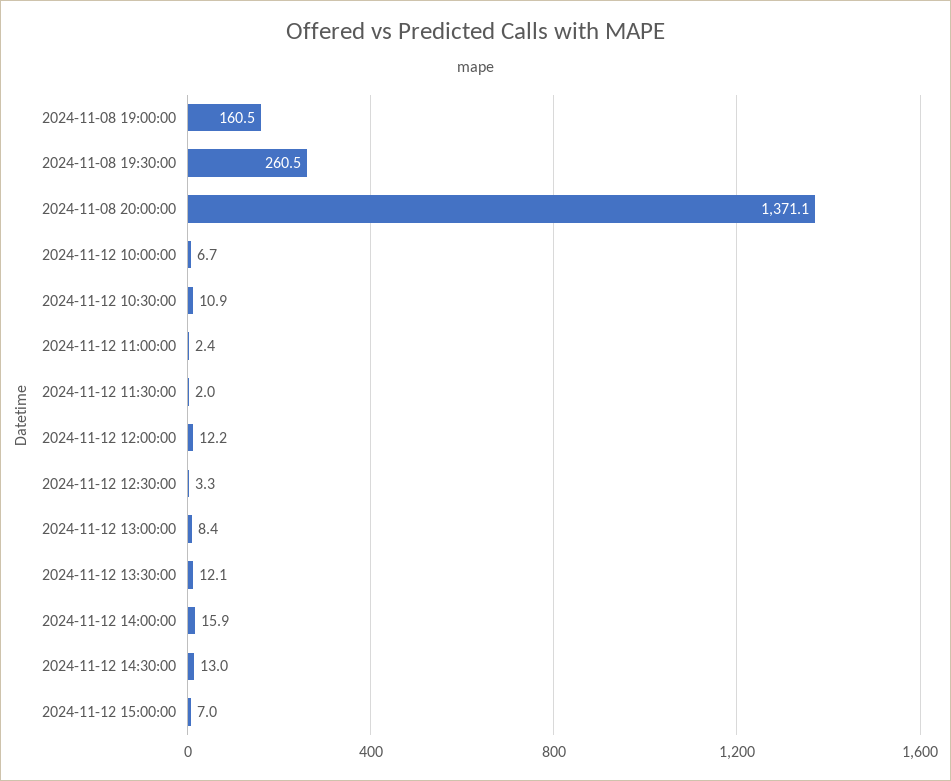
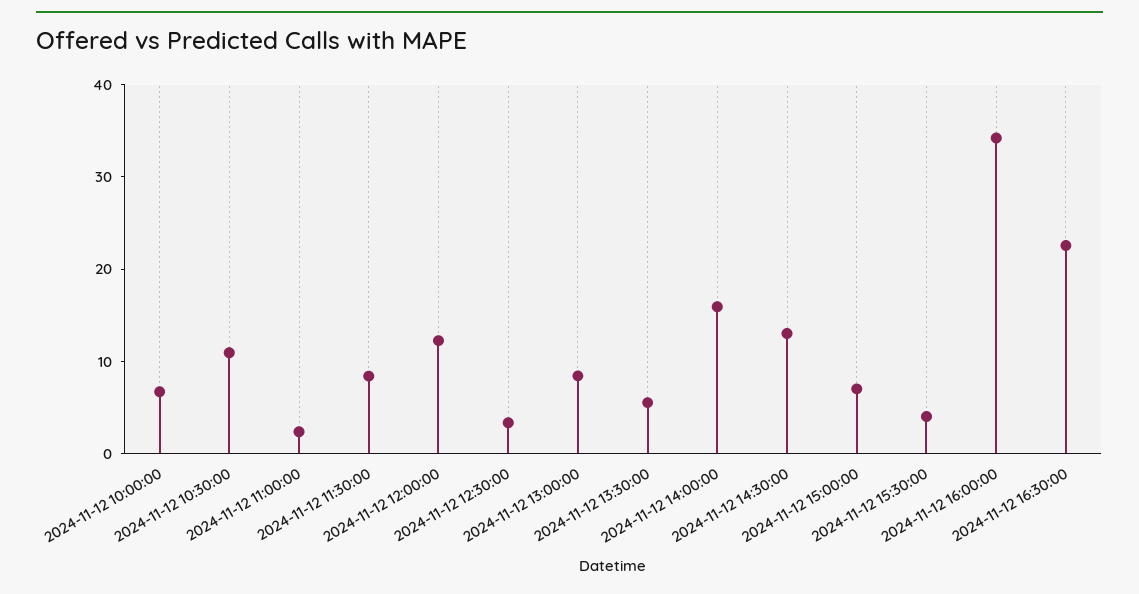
2024-11-08 19:00:00: 160.5 -> none
2024-11-08 19:30:00: 260.5 -> none
2024-11-08 20:00:00: 1371.1 -> none
2024-11-12 11:30:00: 2 -> 8
2024-11-12 13:30:00: 12.1 -> 6
2024-11-12 15:30:00: none -> 4
2024-11-12 16:00:00: none -> 34
2024-11-12 16:30:00: none -> 22

